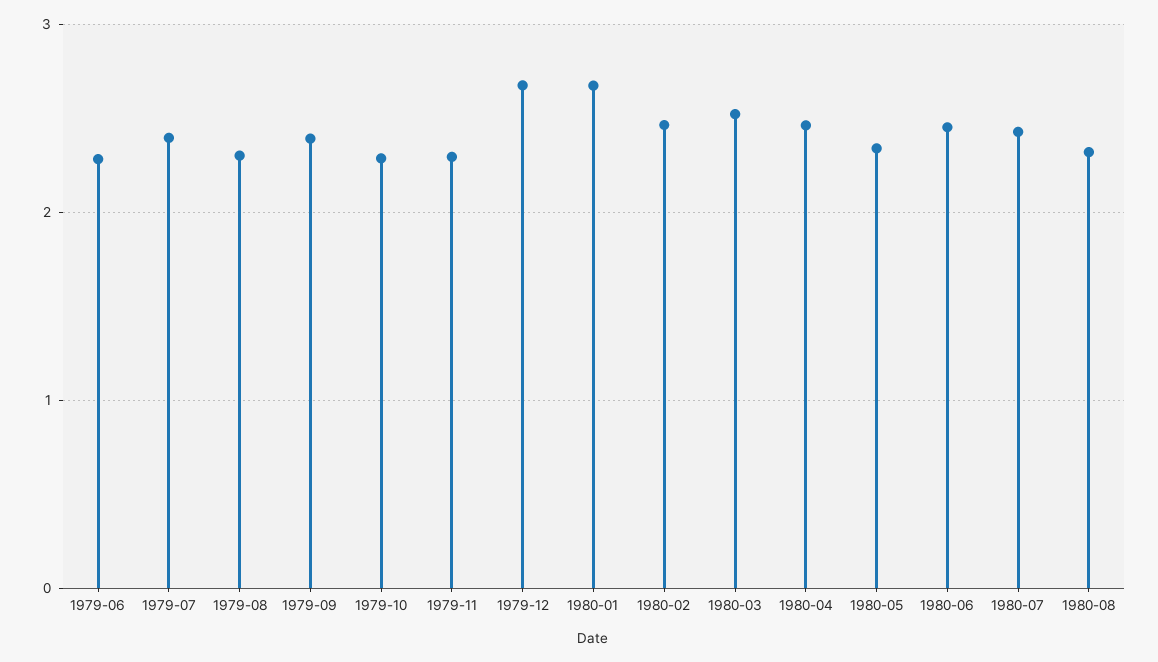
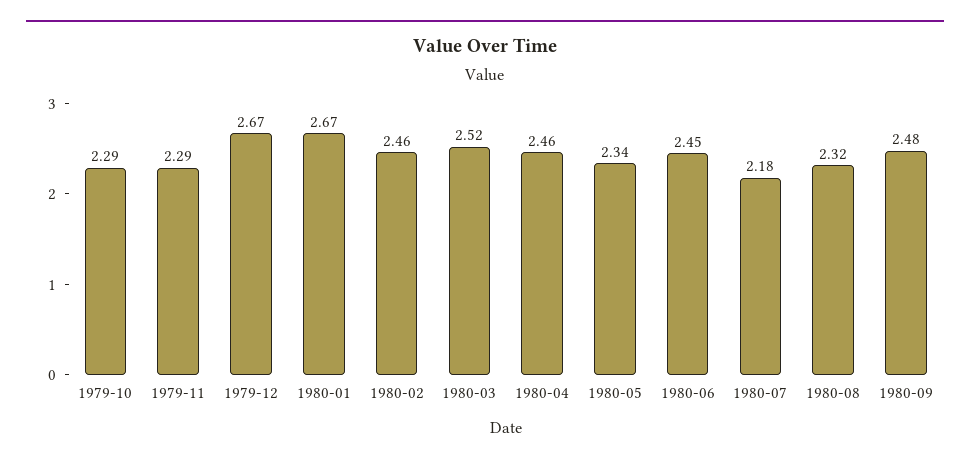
1979-06: 2.3 -> none
1979-07: 2.4 -> none
1979-08: 2.3 -> none
1979-09: 2.4 -> none
1980-07: 2.4 -> 2.18
1980-09: none -> 2.48

